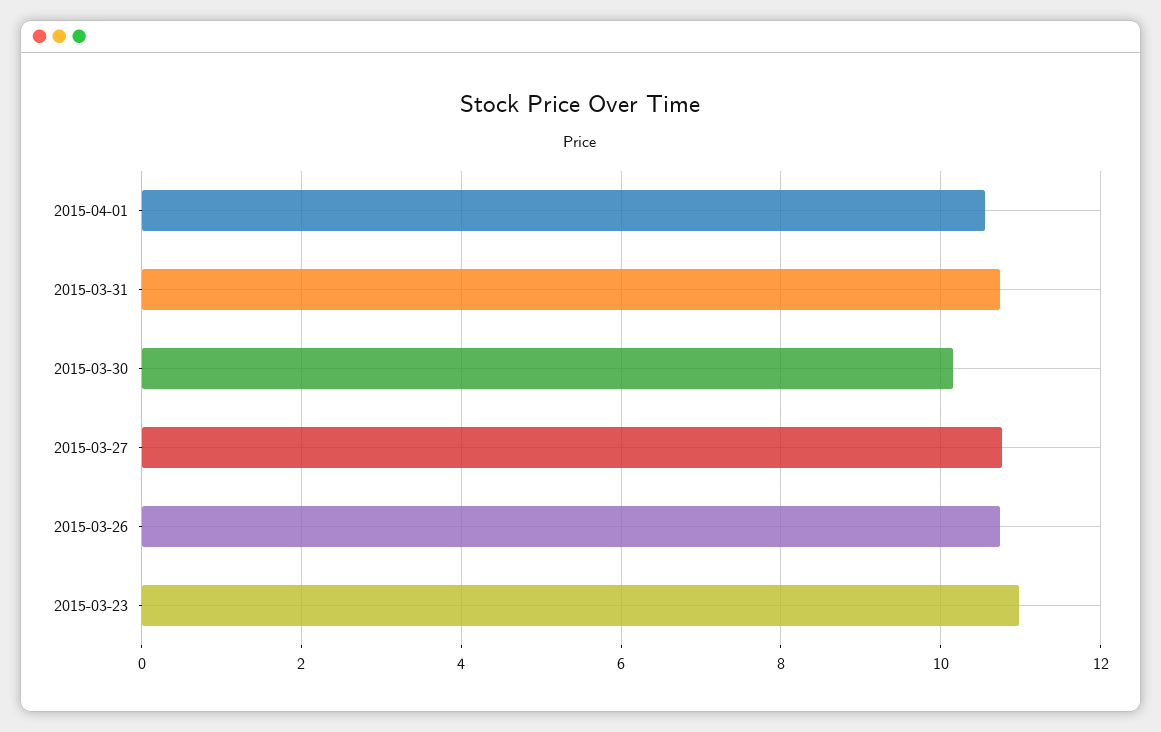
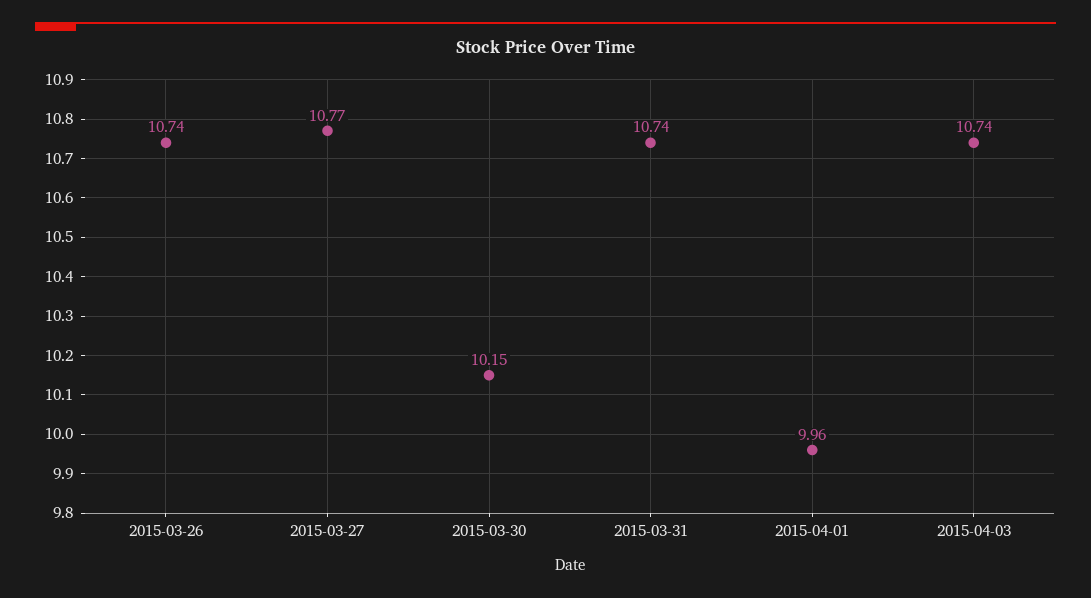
2015-04-01: 10.6 -> 9.96
2015-03-23: 11 -> none
2015-04-03: none -> 10.74

